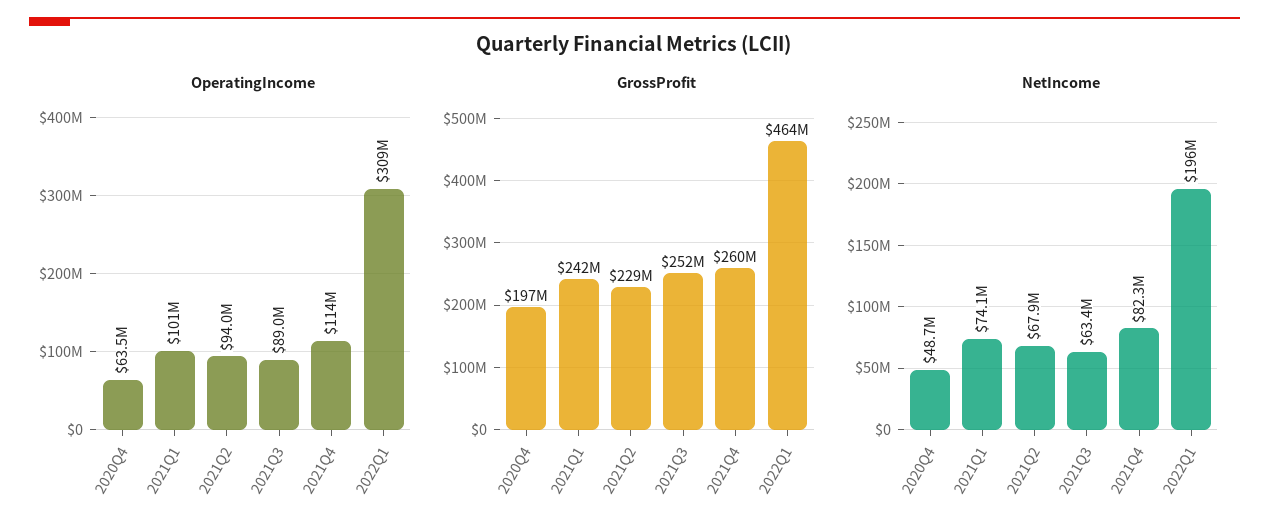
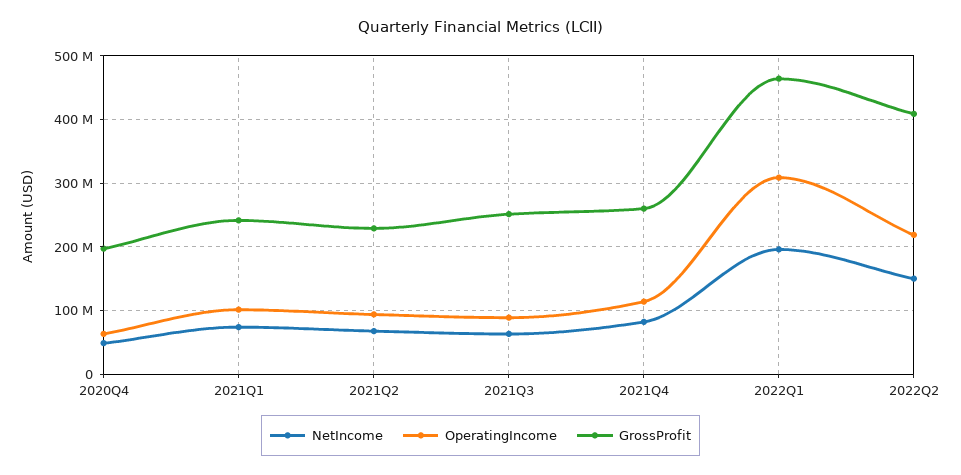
NetIncome, 2022Q2: none -> 150000000
OperatingIncome, 2022Q2: none -> 220000000
GrossProfit, 2022Q2: none -> 410000000

